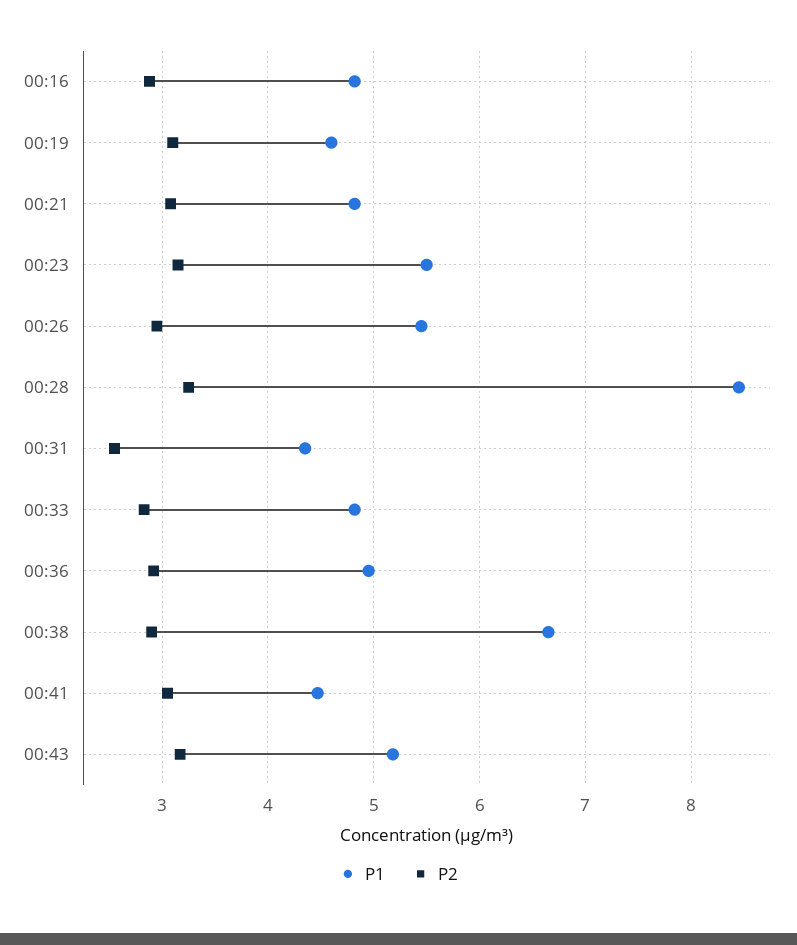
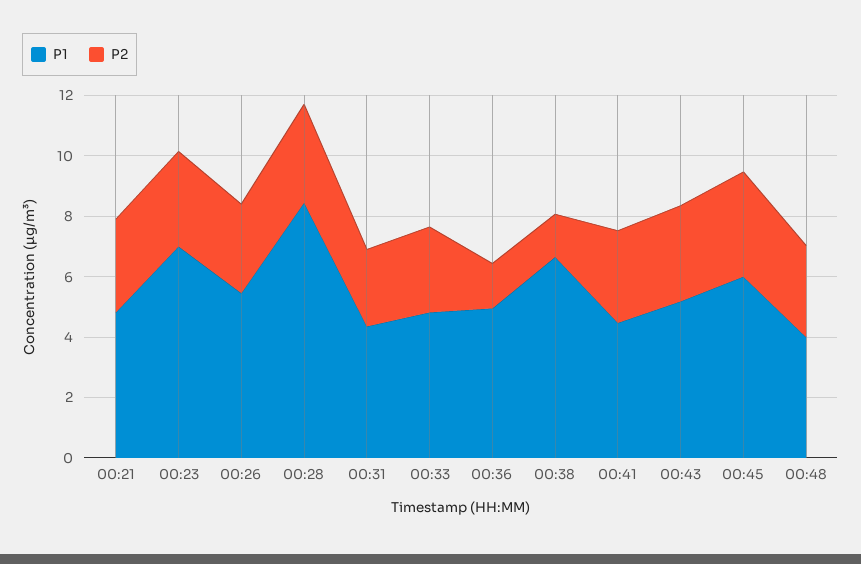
P1, 00:16: 4.8 -> none
P2, 00:16: 2.9 -> none
P1, 00:19: 4.6 -> none
P2, 00:19: 3.1 -> none
P1, 00:23: 5.5 -> 7
P2, 00:36: 2.9 -> 1.5
P2, 00:38: 2.9 -> 1.5
P1, 00:45: none -> 6
P2, 00:45: none -> 3.5
P1, 00:48: none -> 4
P2, 00:48: none -> 3

